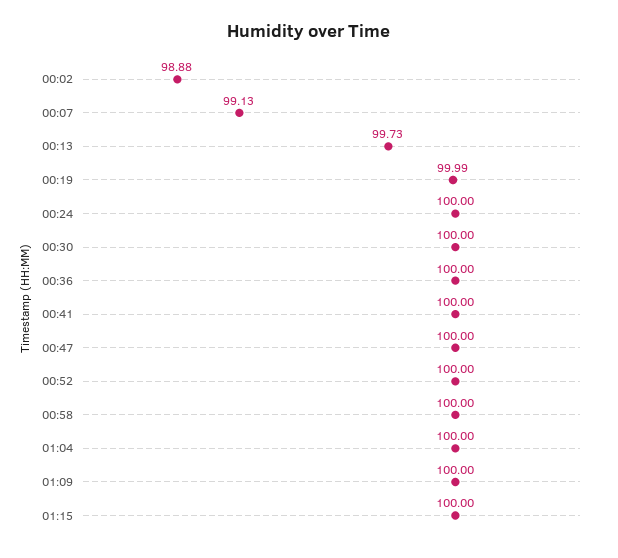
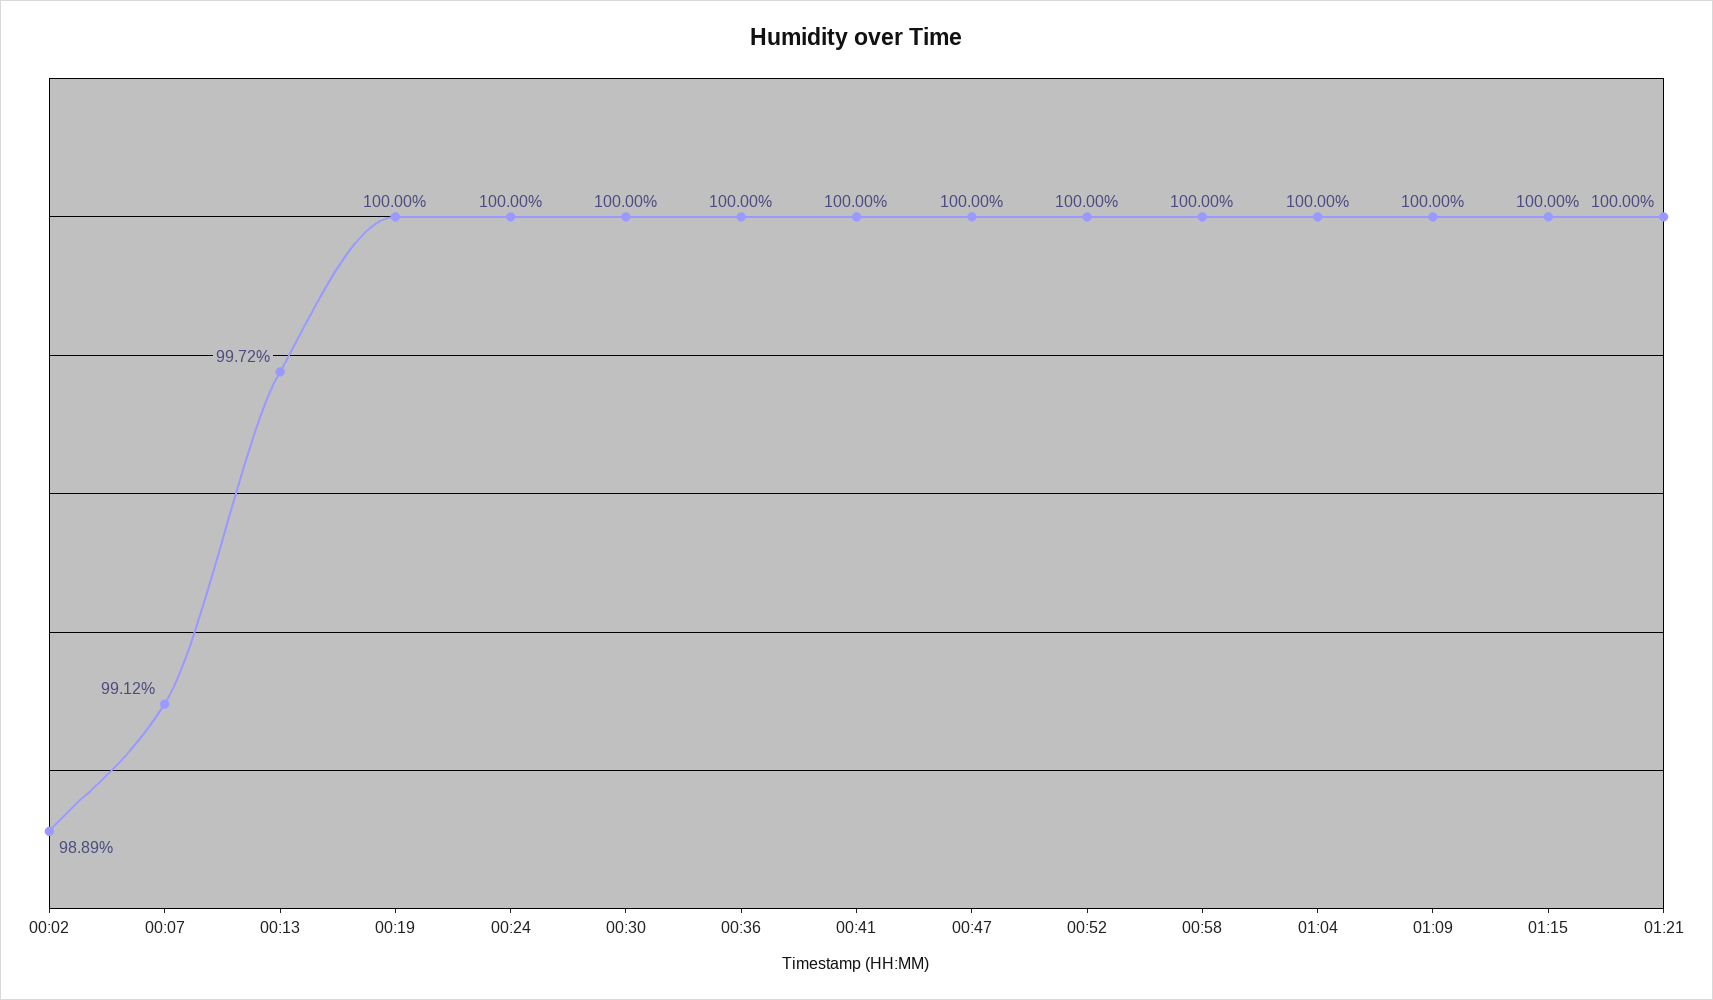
00:02: 98.88 -> 98.89
00:07: 99.13 -> 99.12
00:13: 99.73 -> 99.72
00:19: 99.99 -> 100
01:21: none -> 100

